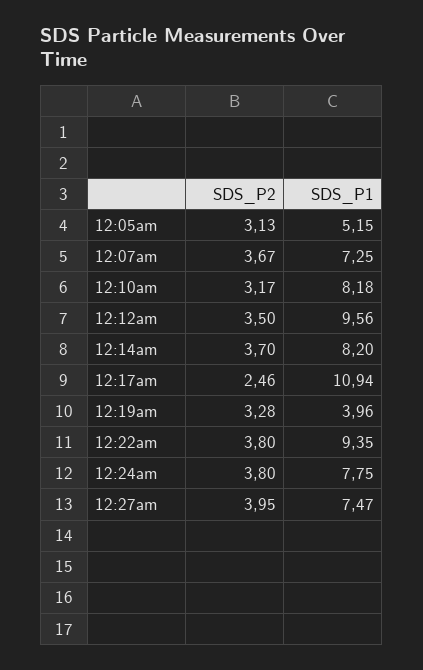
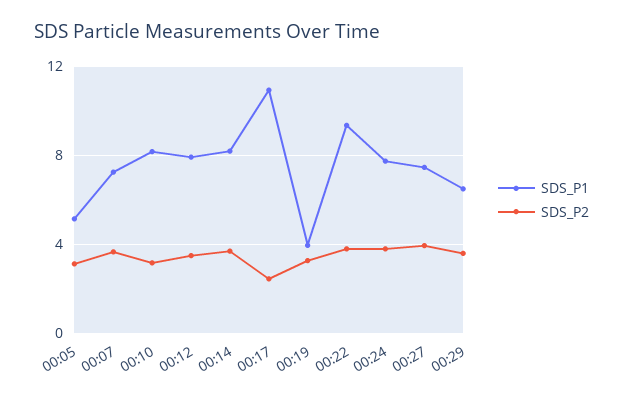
SDS_P1, 12:12am: 9.56 -> 8
SDS_P1, 00:29: none -> 6.5
SDS_P2, 00:29: none -> 3.5

